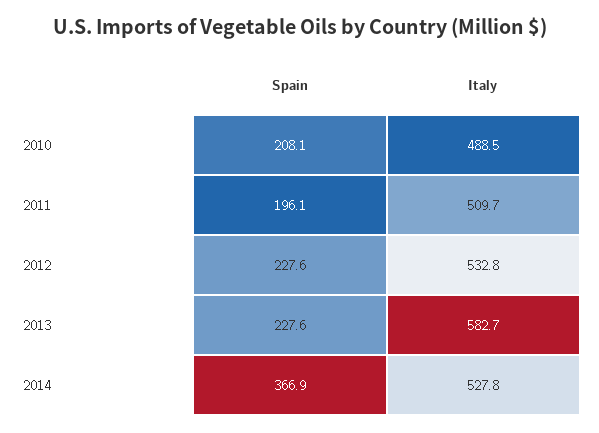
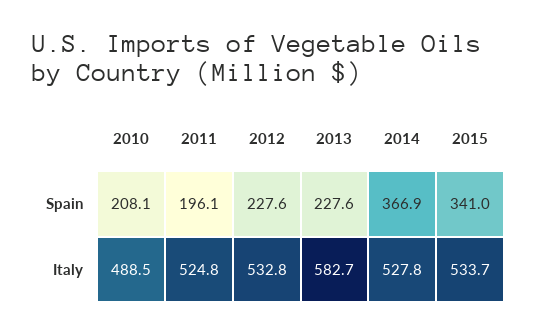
Italy, 2011: 509.7 -> 524.8
Spain, 2015: none -> 341
Italy, 2015: none -> 533.7

